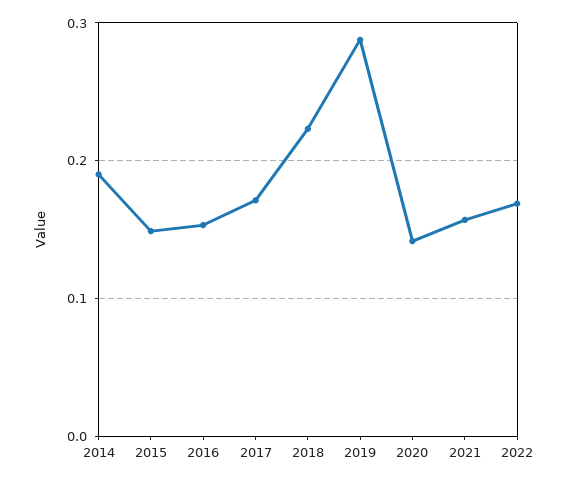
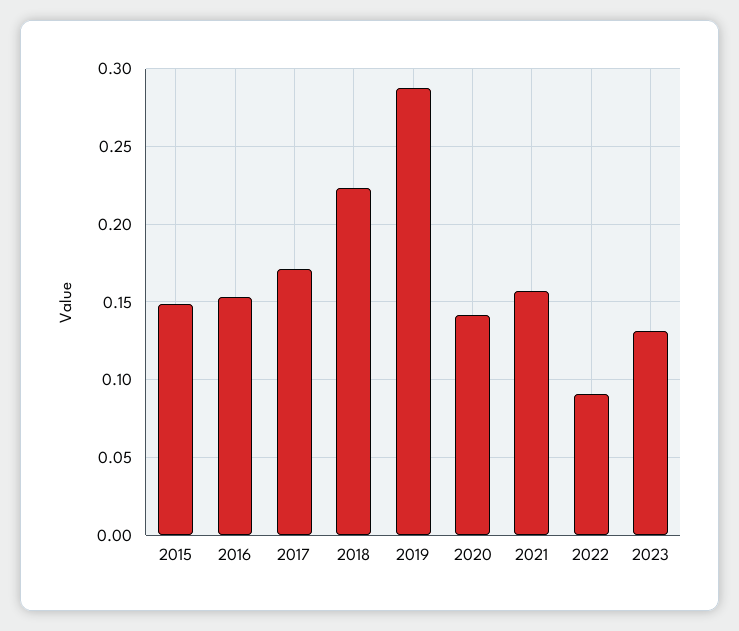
2014: 0.19 -> none
2022: 0.17 -> 0.09
2023: none -> 0.13

